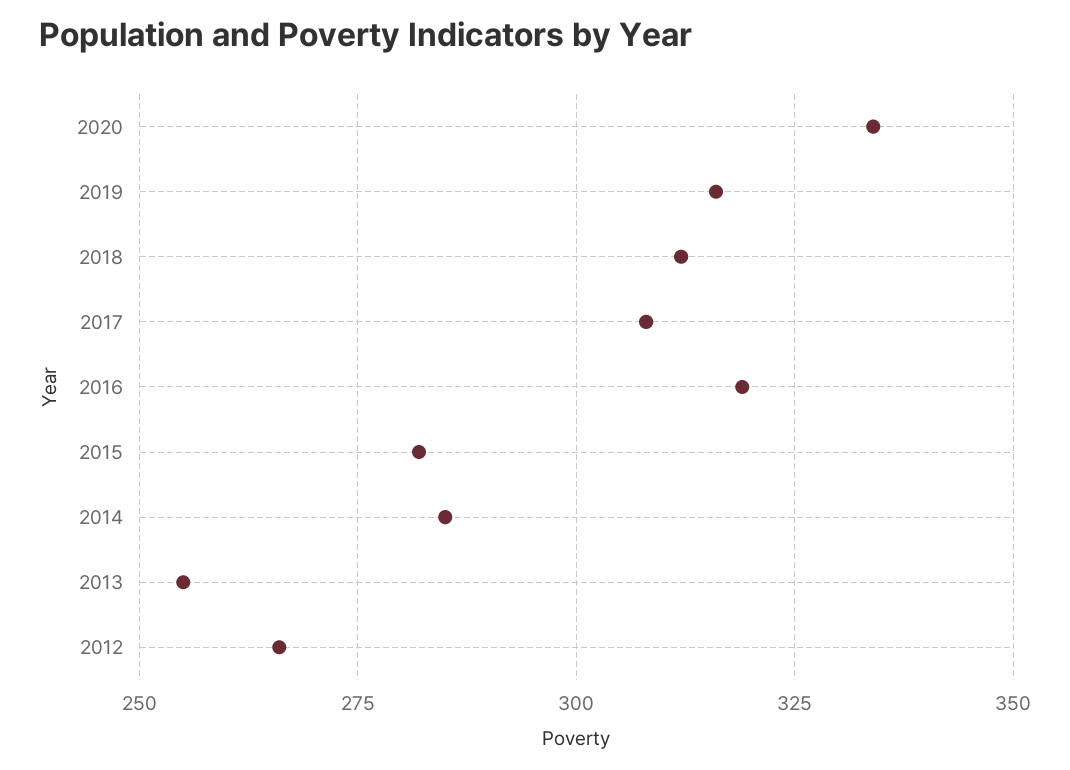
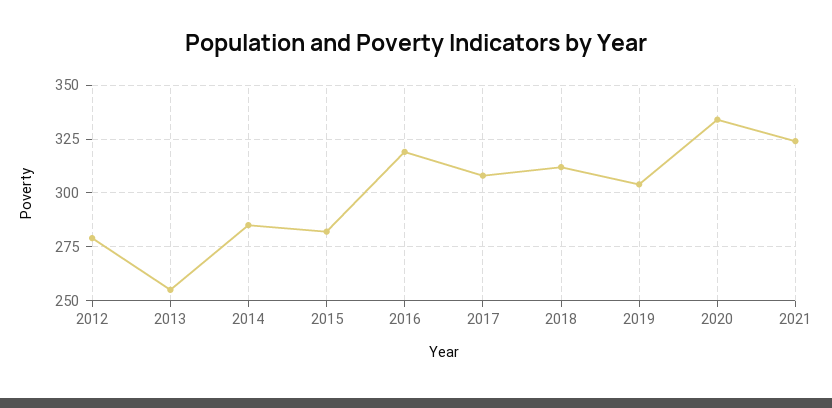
2019: 315 -> 305
2012: 265 -> 280
2021: none -> 325

